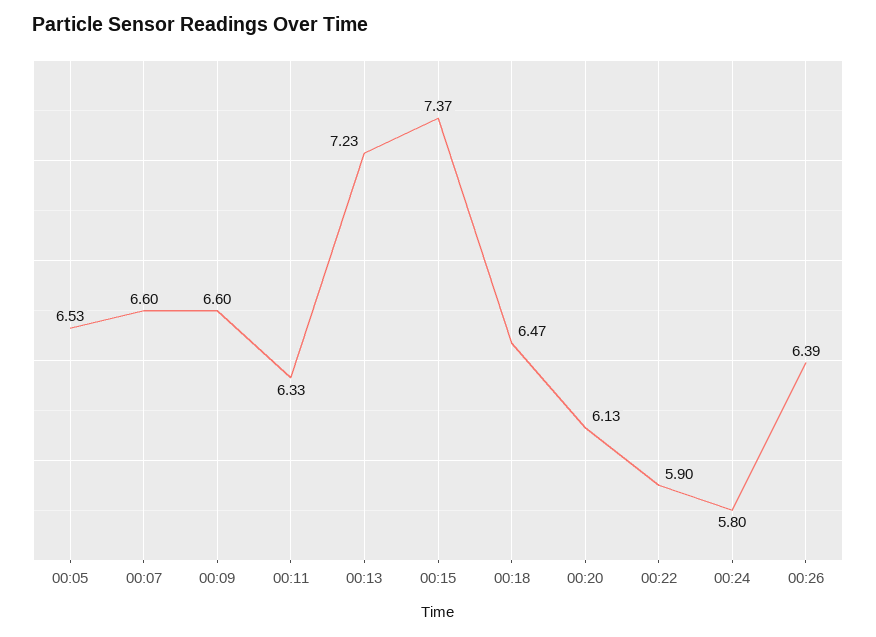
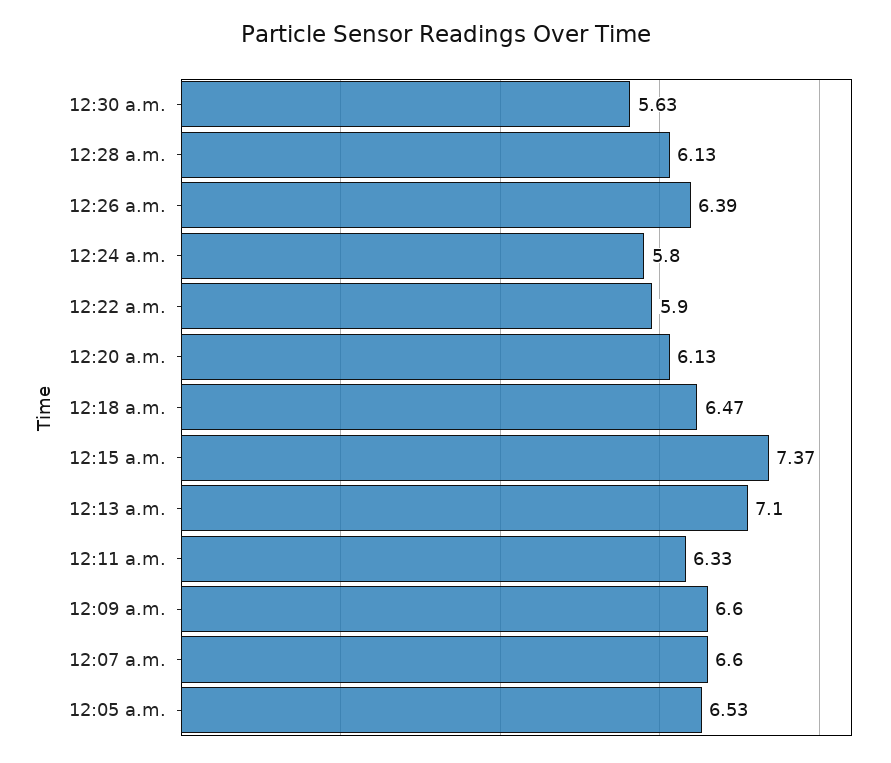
00:13: 7.23 -> 7.1
12:30 a.m.: none -> 5.63
12:28 a.m.: none -> 6.13

